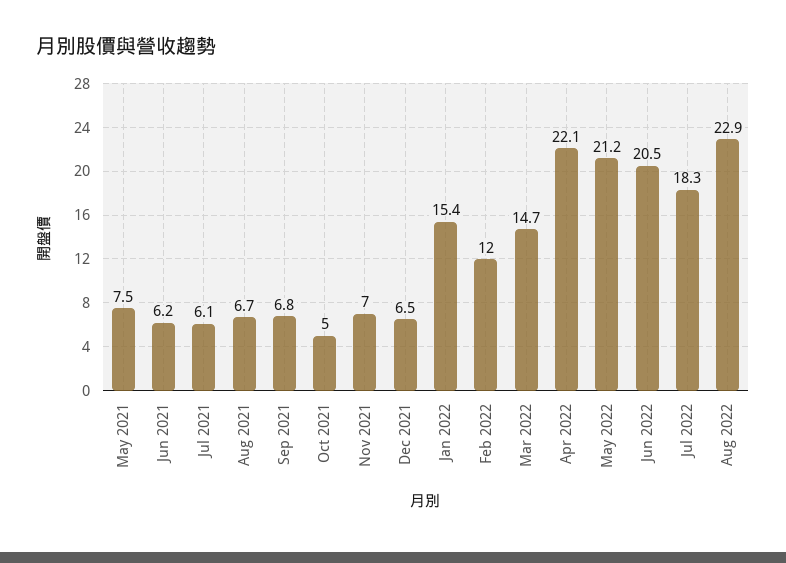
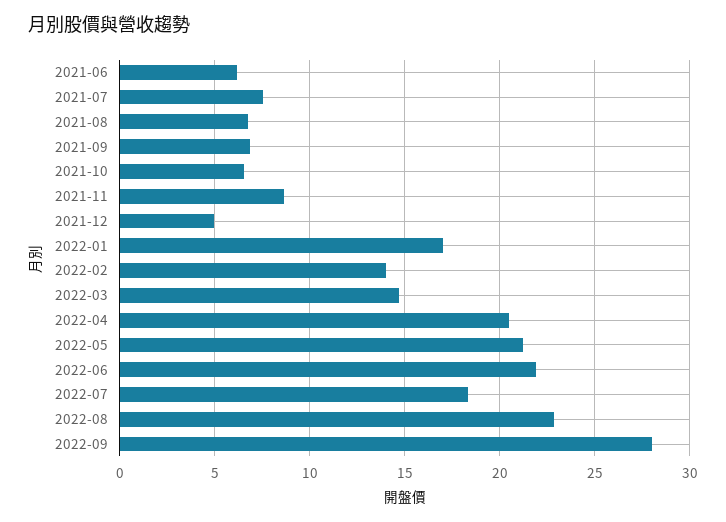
May 2021: 7.5 -> none
Jul 2021: 6.1 -> 7.5
Oct 2021: 5 -> 6.5
Nov 2021: 7 -> 8.5
Dec 2021: 6.5 -> 5
Jan 2022: 15.4 -> 17
Feb 2022: 12 -> 14
Apr 2022: 22.1 -> 20.5
Jun 2022: 20.5 -> 22
2022-09: none -> 28

